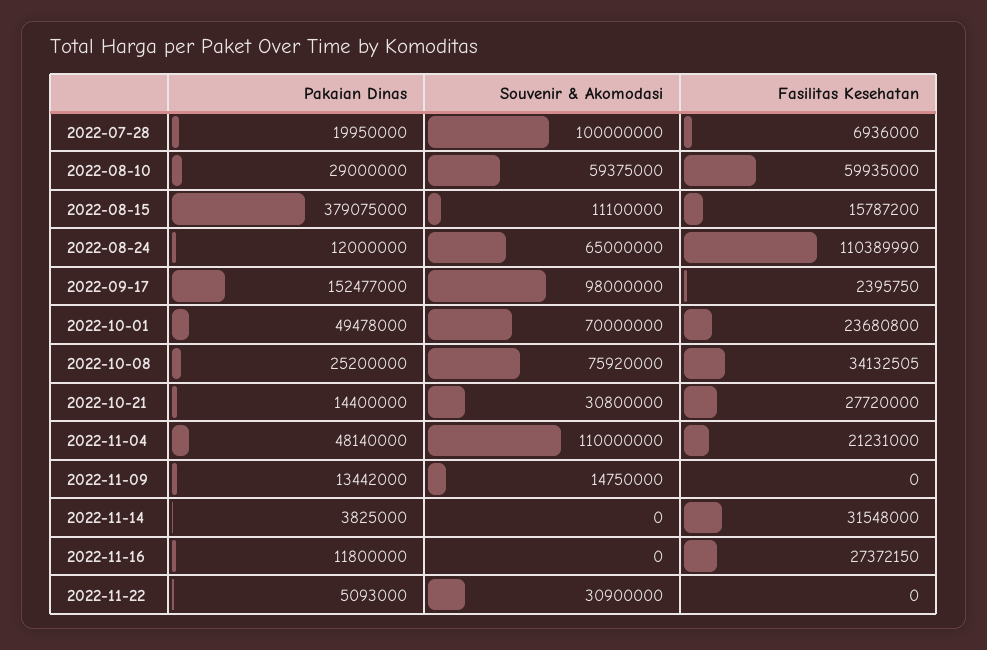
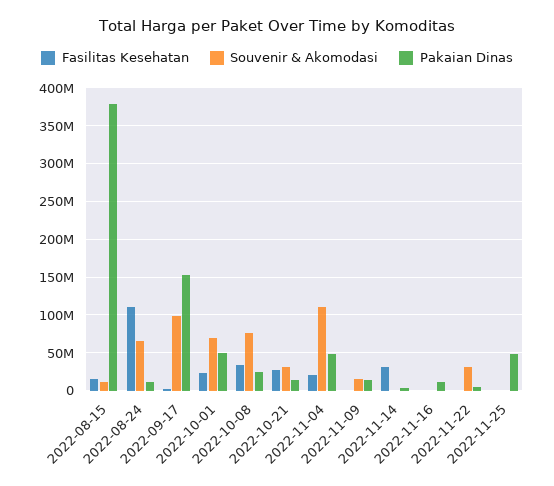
Pakaian Dinas, 2022-07-28: 19950000 -> none
Souvenir & Akomodasi, 2022-07-28: 100000000 -> none
Fasilitas Kesehatan, 2022-07-28: 6936000 -> none
Pakaian Dinas, 2022-08-10: 29000000 -> none
Souvenir & Akomodasi, 2022-08-10: 59375000 -> none
Fasilitas Kesehatan, 2022-08-10: 59935000 -> none
Fasilitas Kesehatan, 2022-11-16: 27372150 -> 0
Fasilitas Kesehatan, 2022-11-25: none -> 0
Souvenir & Akomodasi, 2022-11-25: none -> 0
Pakaian Dinas, 2022-11-25: none -> 50000000

